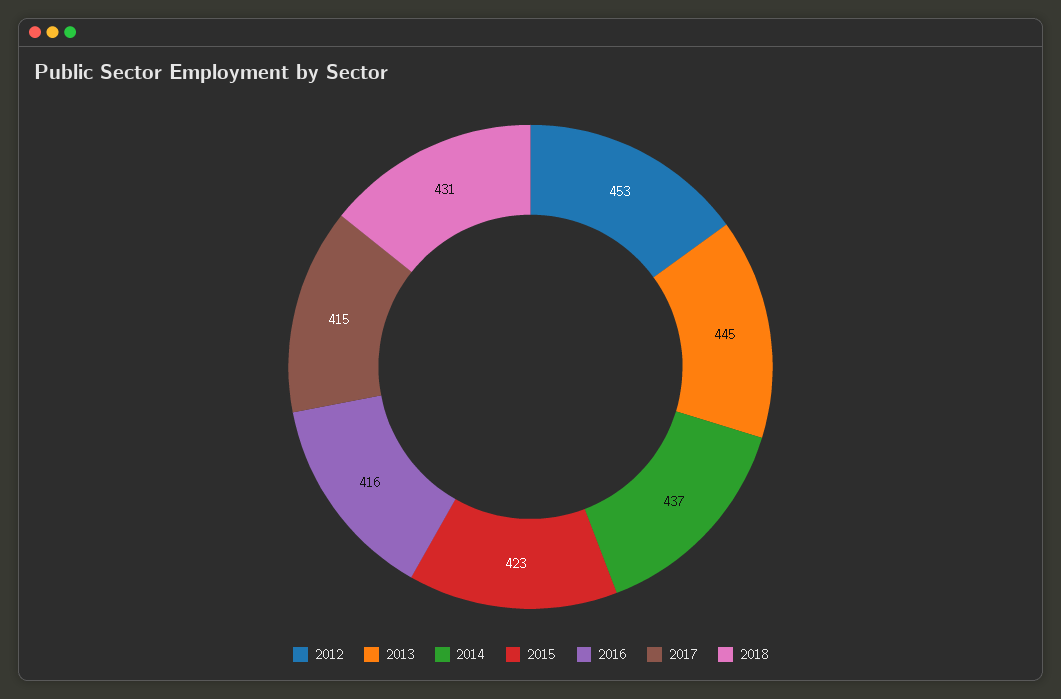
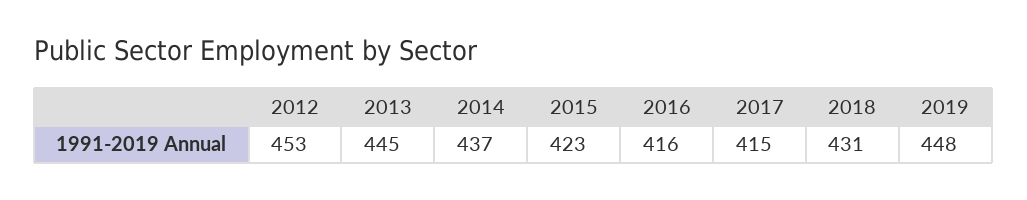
2019: none -> 448

